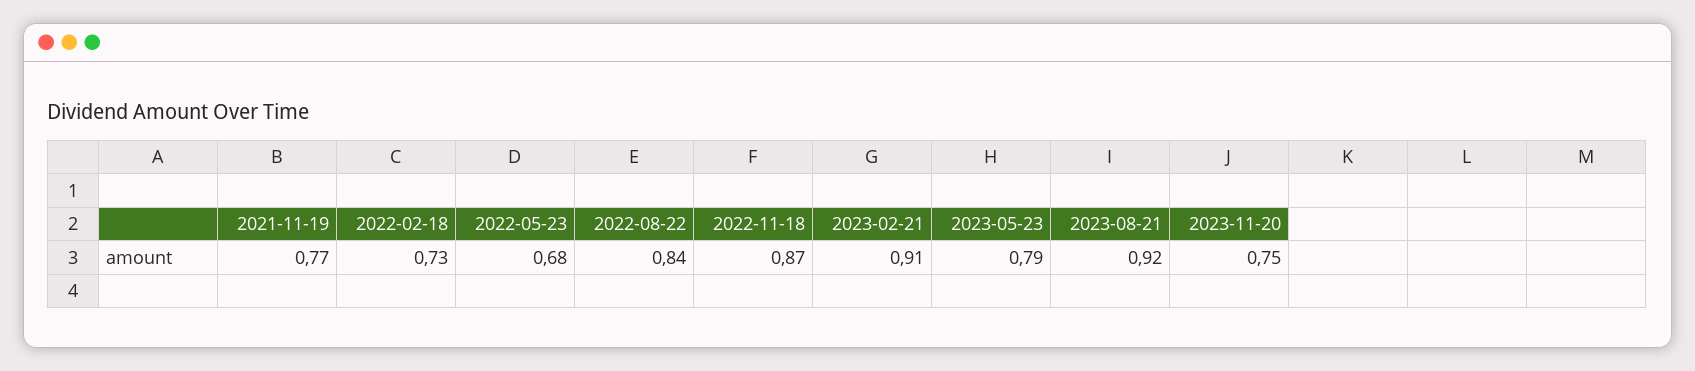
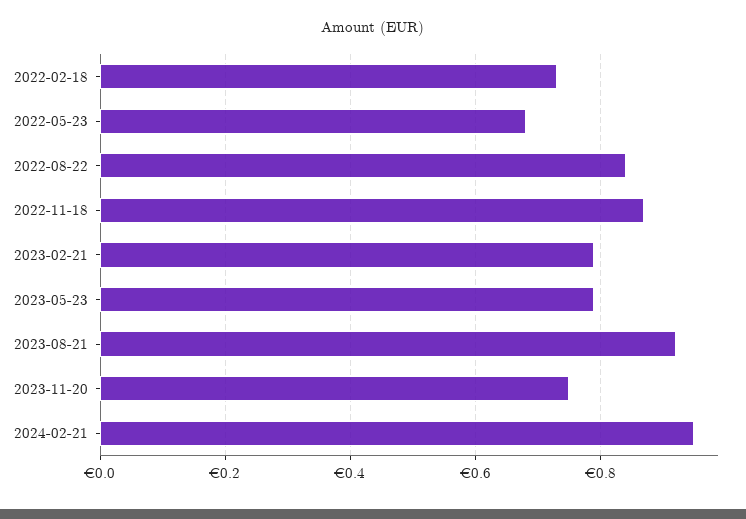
2021-11-19: 0.77 -> none
2023-02-21: 0.91 -> 0.8
2024-02-21: none -> 0.95

